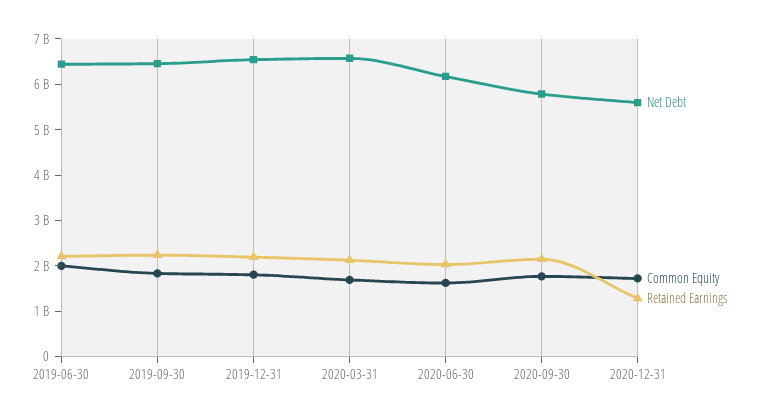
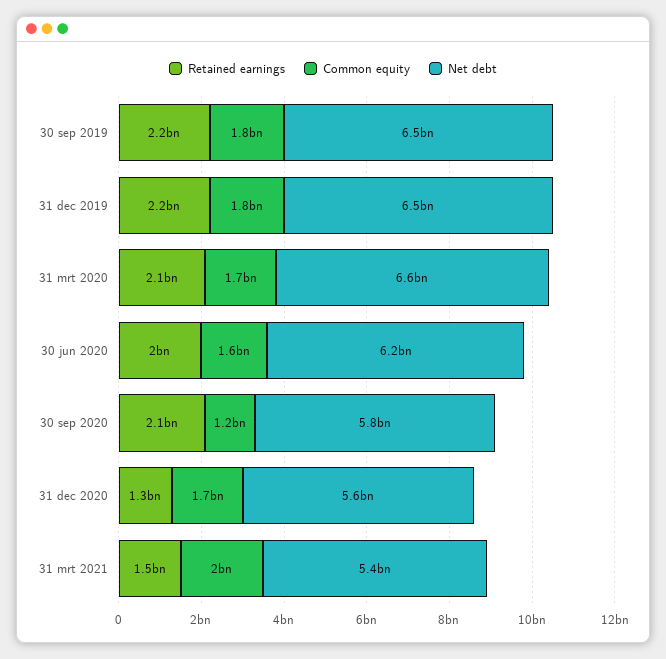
Net Debt, 2019-06-30: 6400000000 -> none
Common Equity, 2019-06-30: 2000000000 -> none
Retained Earnings, 2019-06-30: 2200000000 -> none
Common Equity, 2020-09-30: 1800000000 -> 1200000000
Retained Earnings, 31 mrt 2021: none -> 1500000000
Common Equity, 31 mrt 2021: none -> 2000000000
Net Debt, 31 mrt 2021: none -> 5400000000

